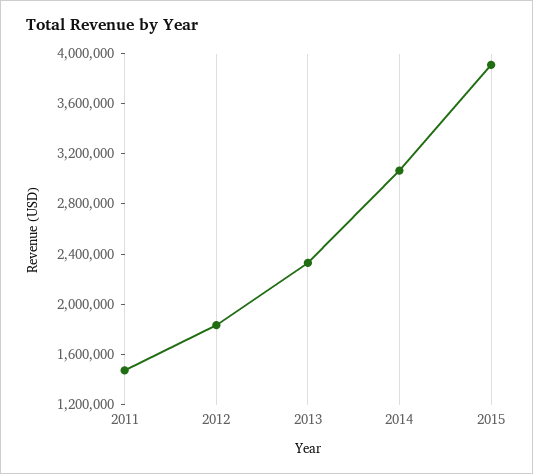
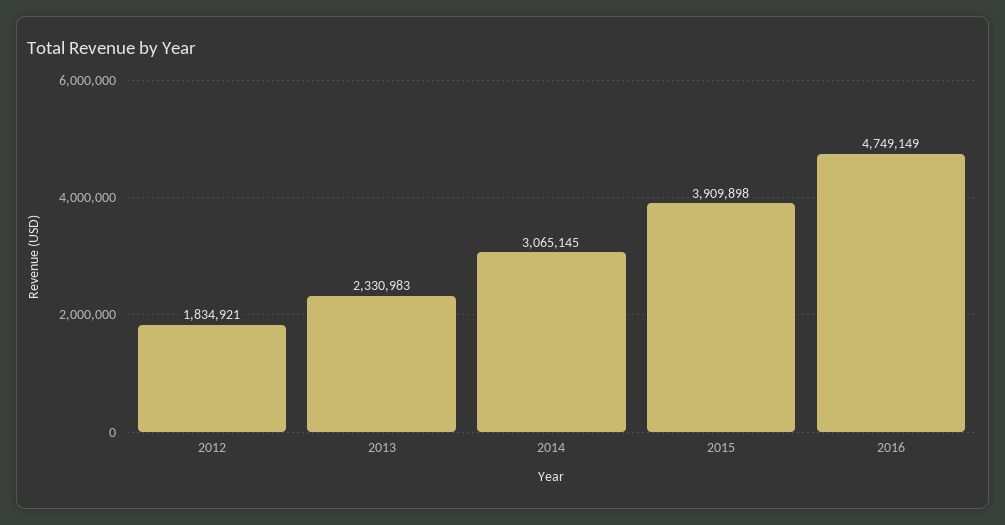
2011: 1500000 -> none
2016: none -> 4749149

